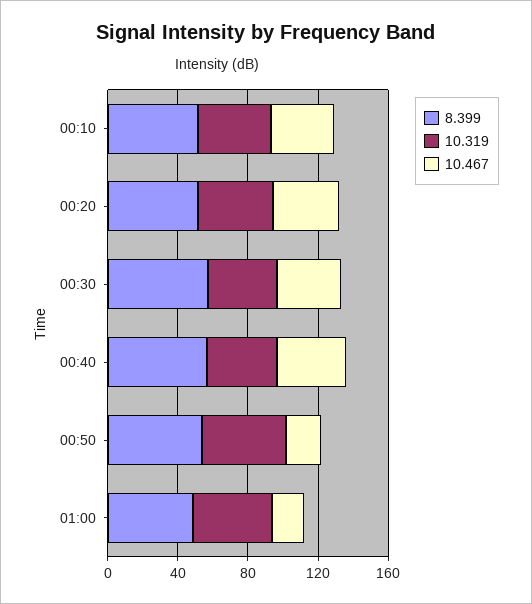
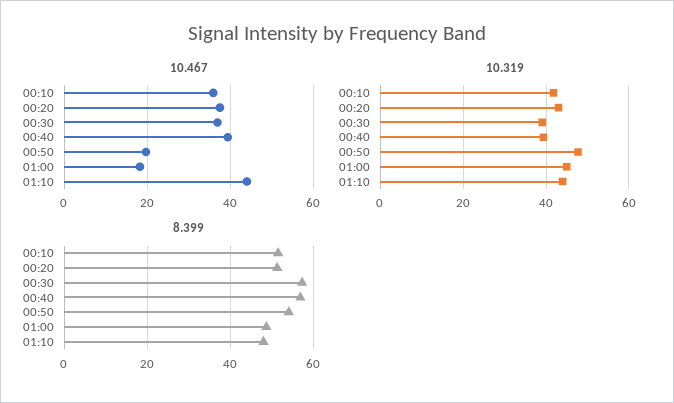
10.467, 01:10: none -> 44
10.319, 01:10: none -> 44
8.399, 01:10: none -> 48

